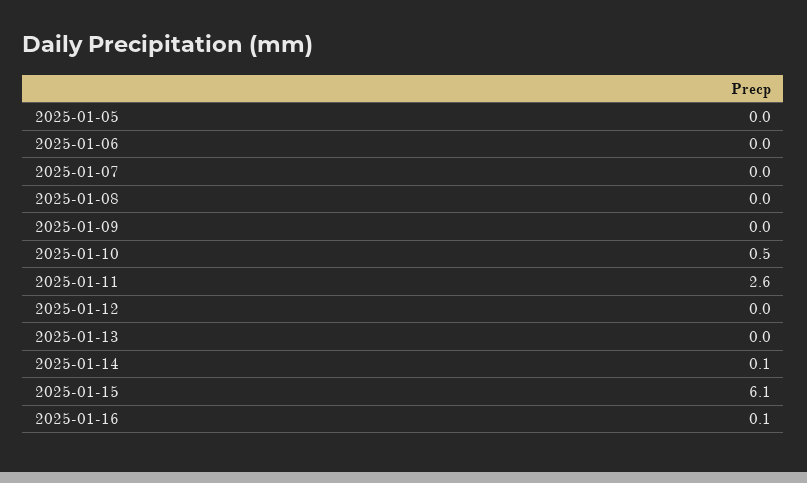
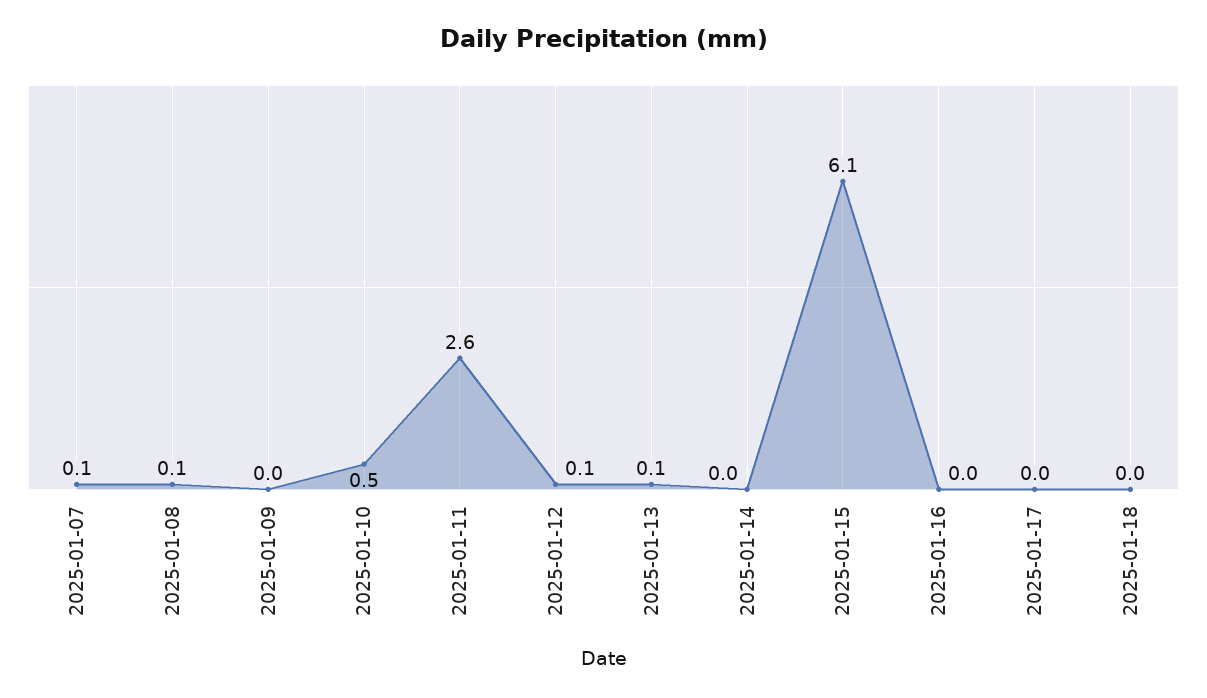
2025-01-05: 0 -> none
2025-01-06: 0 -> none
2025-01-07: 0 -> 0.1
2025-01-08: 0 -> 0.1
2025-01-12: 0 -> 0.1
2025-01-13: 0 -> 0.1
2025-01-14: 0.1 -> 0
2025-01-16: 0.1 -> 0
2025-01-17: none -> 0
2025-01-18: none -> 0

